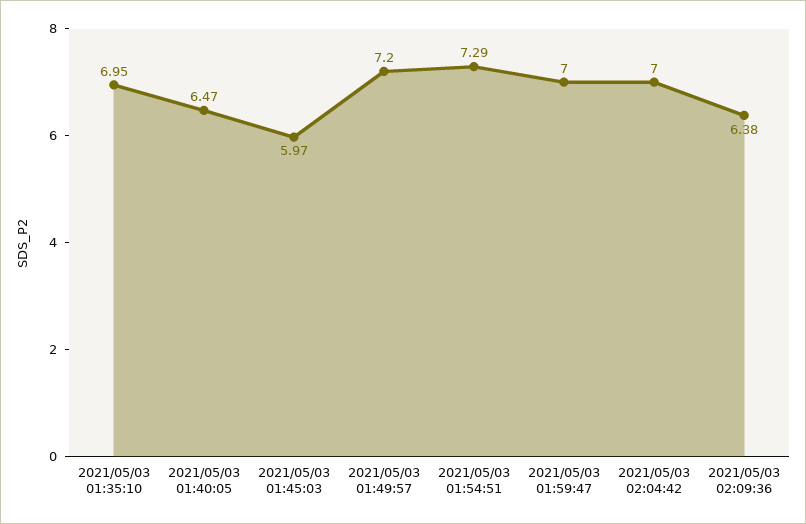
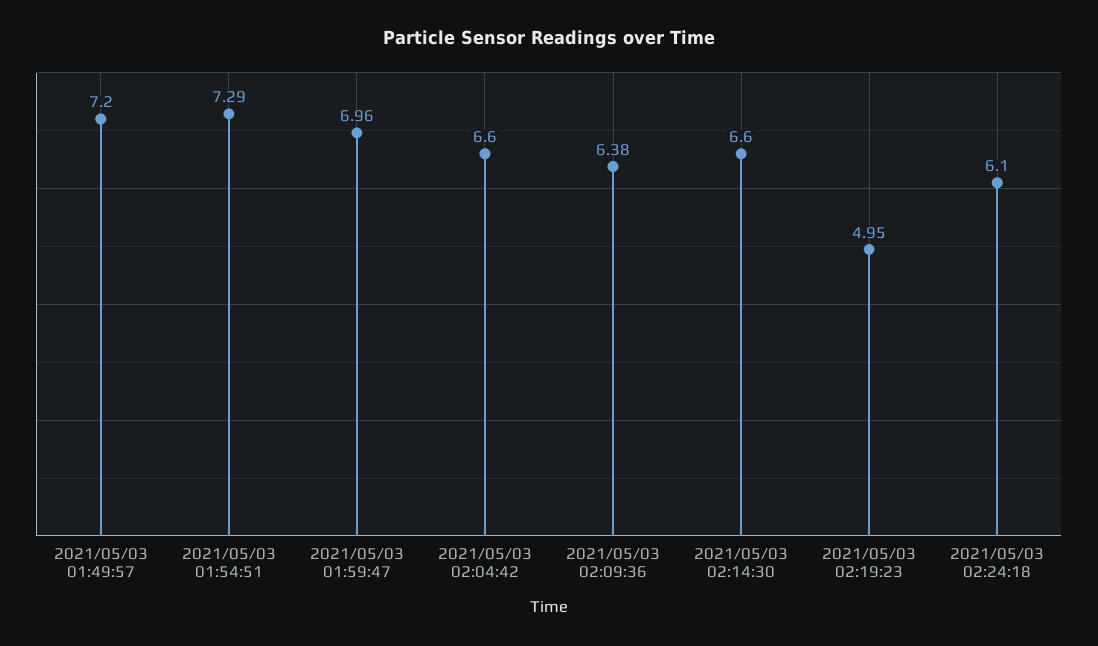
2021/05/03 01:35:10: 6.95 -> none
2021/05/03 01:40:05: 6.47 -> none
2021/05/03 01:45:03: 5.97 -> none
2021/05/03 01:59:47: 7 -> 6.96
2021/05/03 02:04:42: 7 -> 6.6
2021/05/03 02:14:30: none -> 6.6
2021/05/03 02:19:23: none -> 4.95
2021/05/03 02:24:18: none -> 6.1

